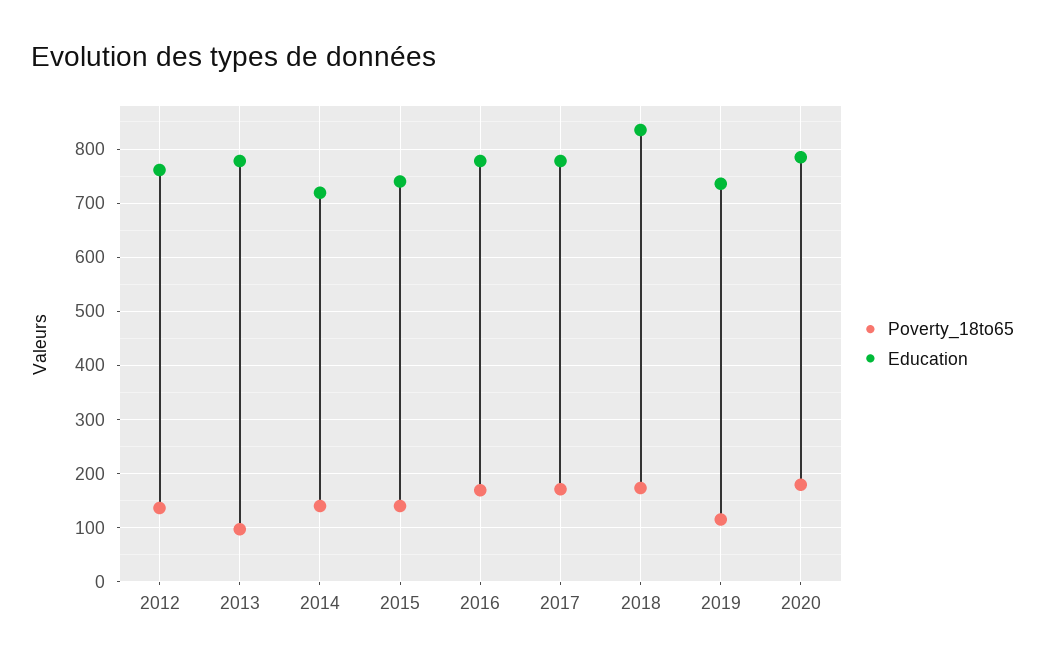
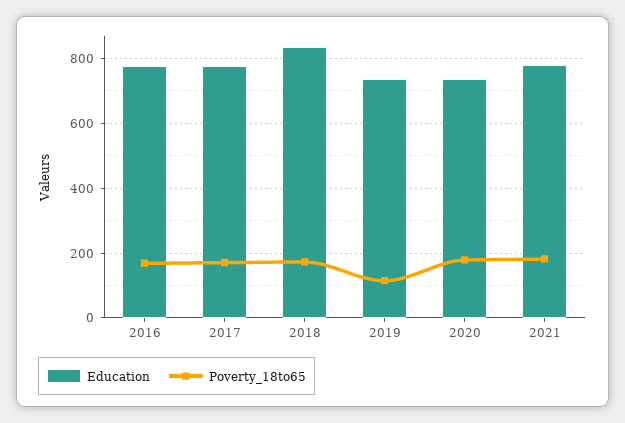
Poverty_18to65, 2012: 140 -> none
Education, 2012: 760 -> none
Poverty_18to65, 2013: 100 -> none
Education, 2013: 780 -> none
Poverty_18to65, 2014: 140 -> none
Education, 2014: 720 -> none
Poverty_18to65, 2015: 140 -> none
Education, 2015: 740 -> none
Education, 2020: 780 -> 740
Education, 2021: none -> 780
Poverty_18to65, 2021: none -> 180

